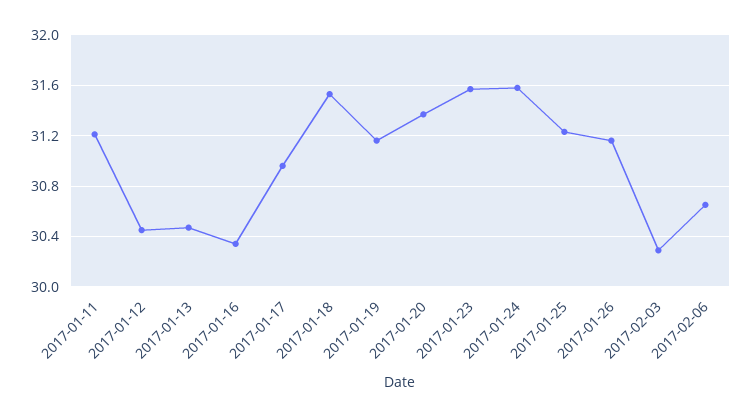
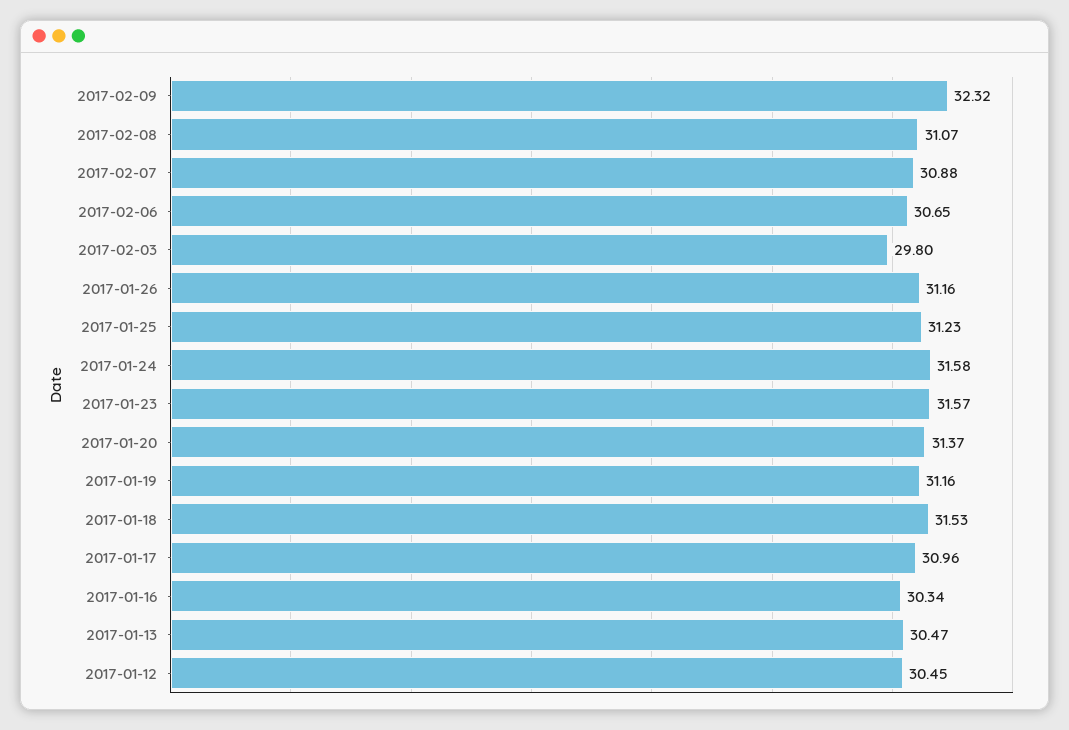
2017-01-11: 31.2 -> none
2017-02-03: 30.3 -> 29.8
2017-02-09: none -> 32.32
2017-02-08: none -> 31.07
2017-02-07: none -> 30.88

